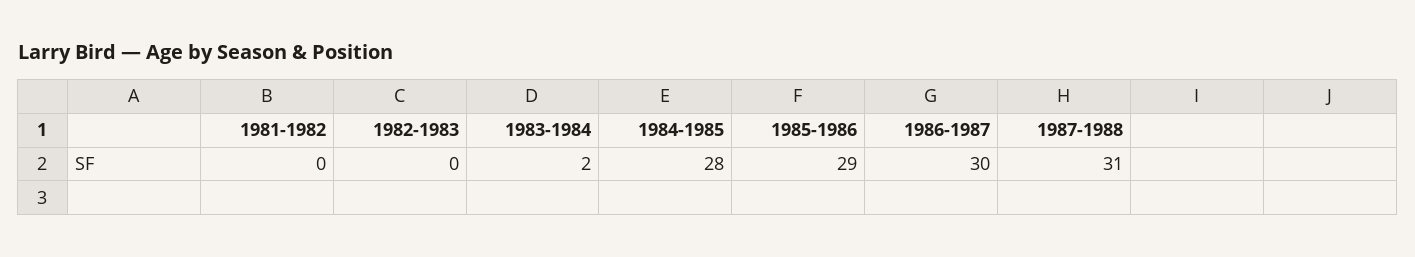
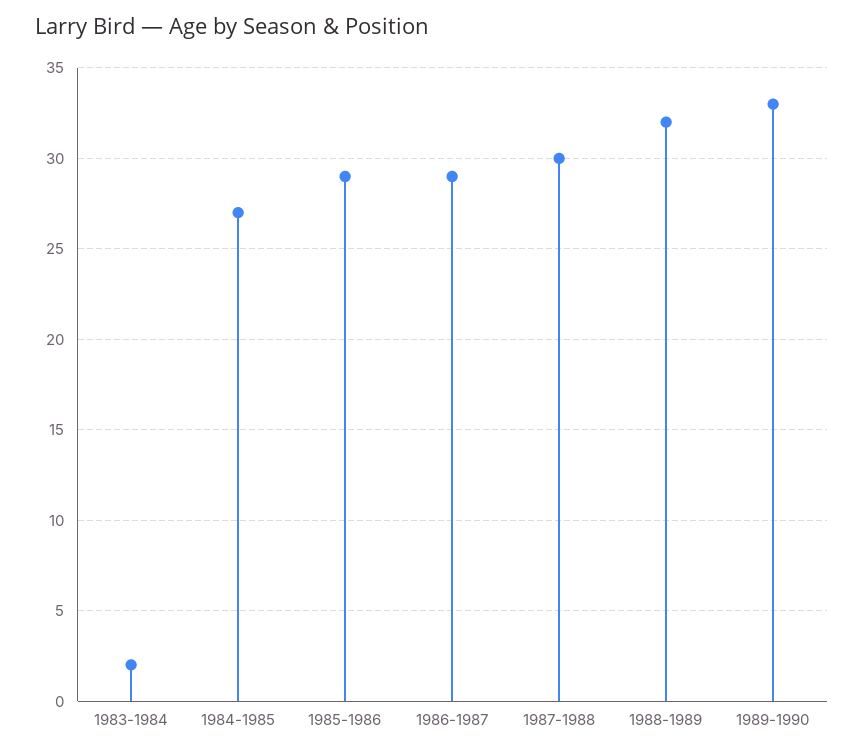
1981-1982: 0 -> none
1982-1983: 0 -> none
1984-1985: 28 -> 27
1986-1987: 30 -> 29
1987-1988: 31 -> 30
1988-1989: none -> 32
1989-1990: none -> 33

